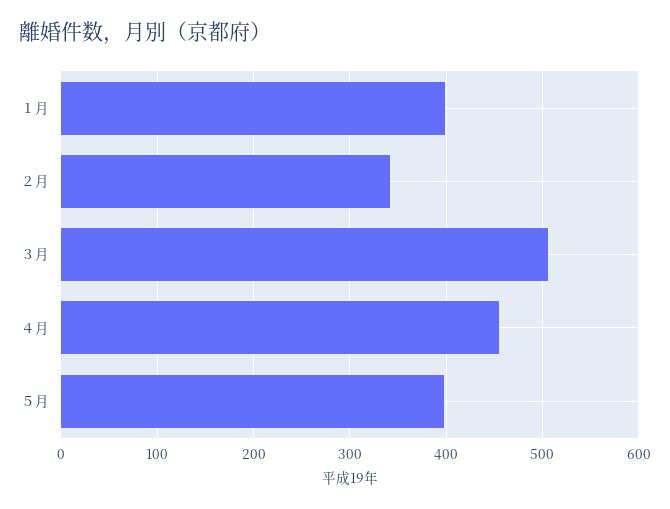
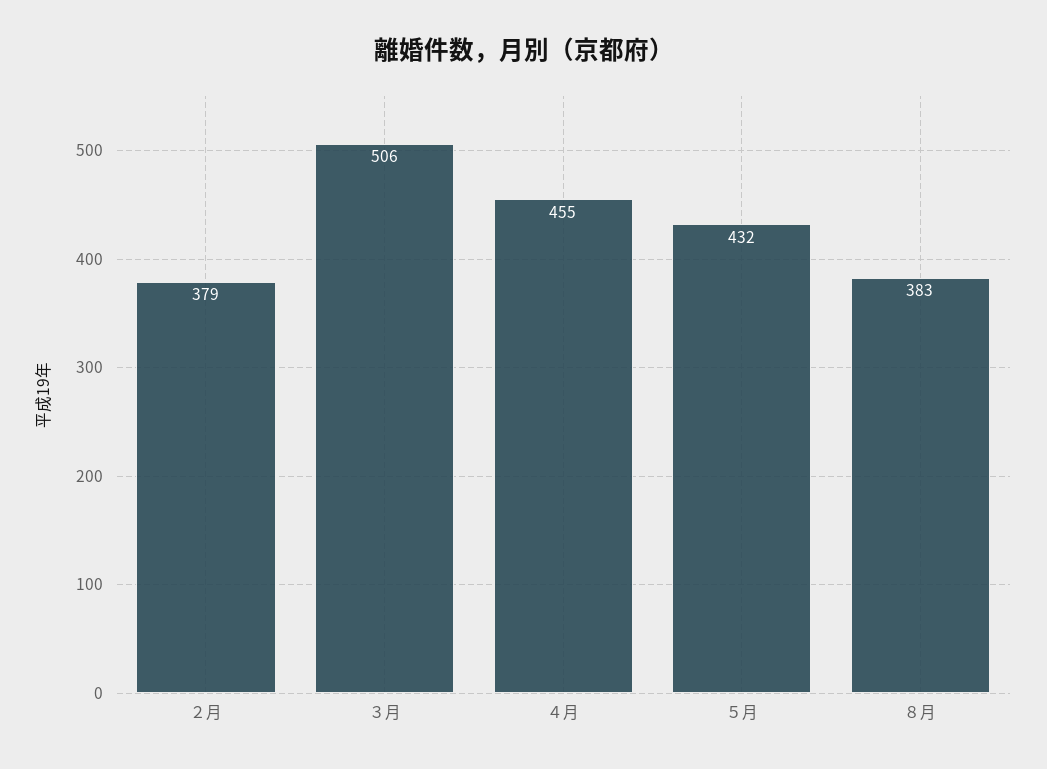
１月: 400 -> none
２月: 340 -> 379
５月: 400 -> 432
８月: none -> 383

